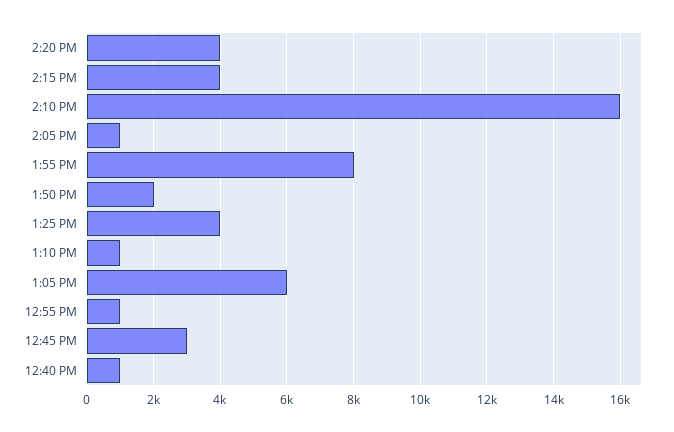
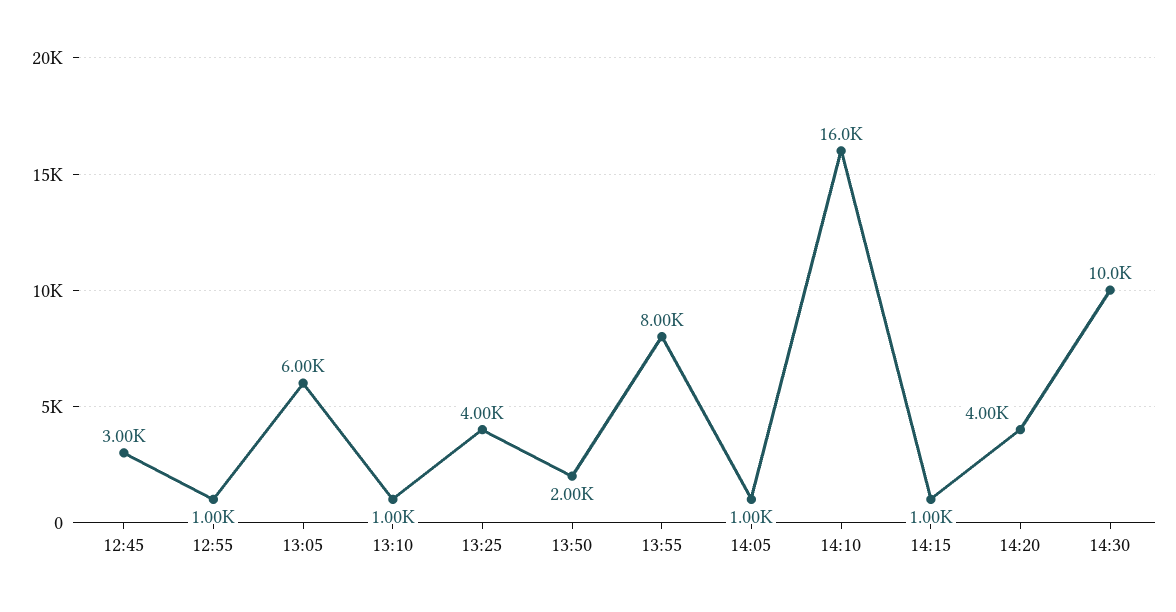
2:15 PM: 4000 -> 1000
12:40 PM: 1000 -> none
14:30: none -> 10000

